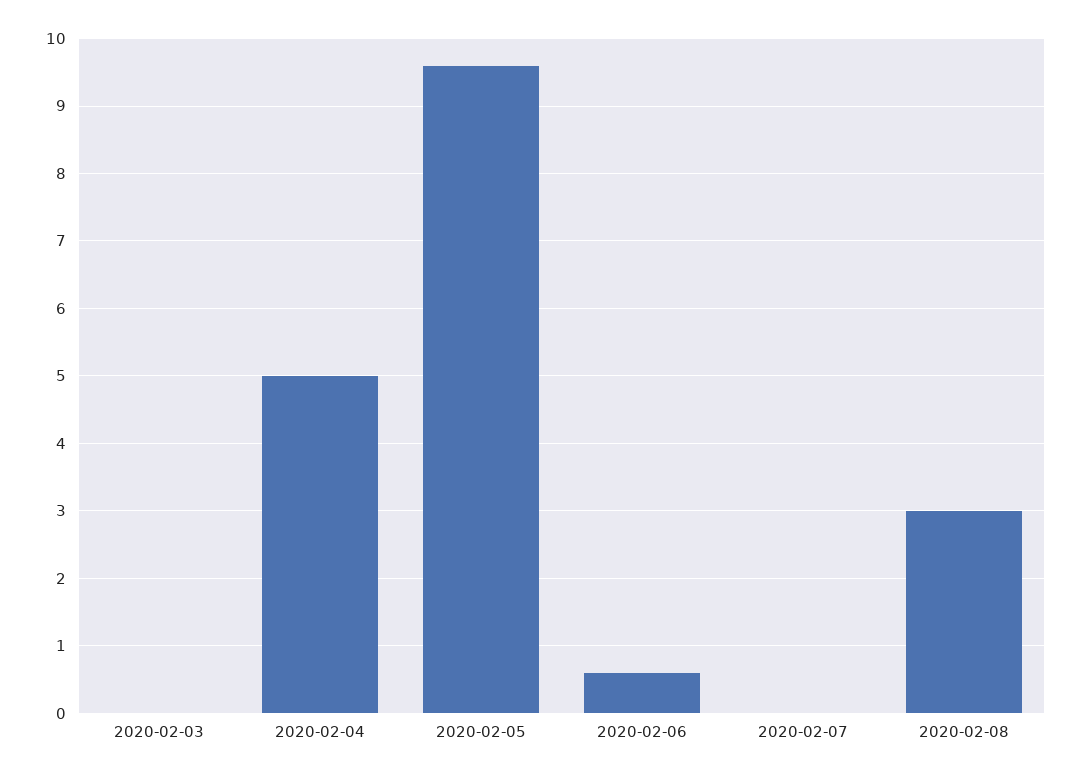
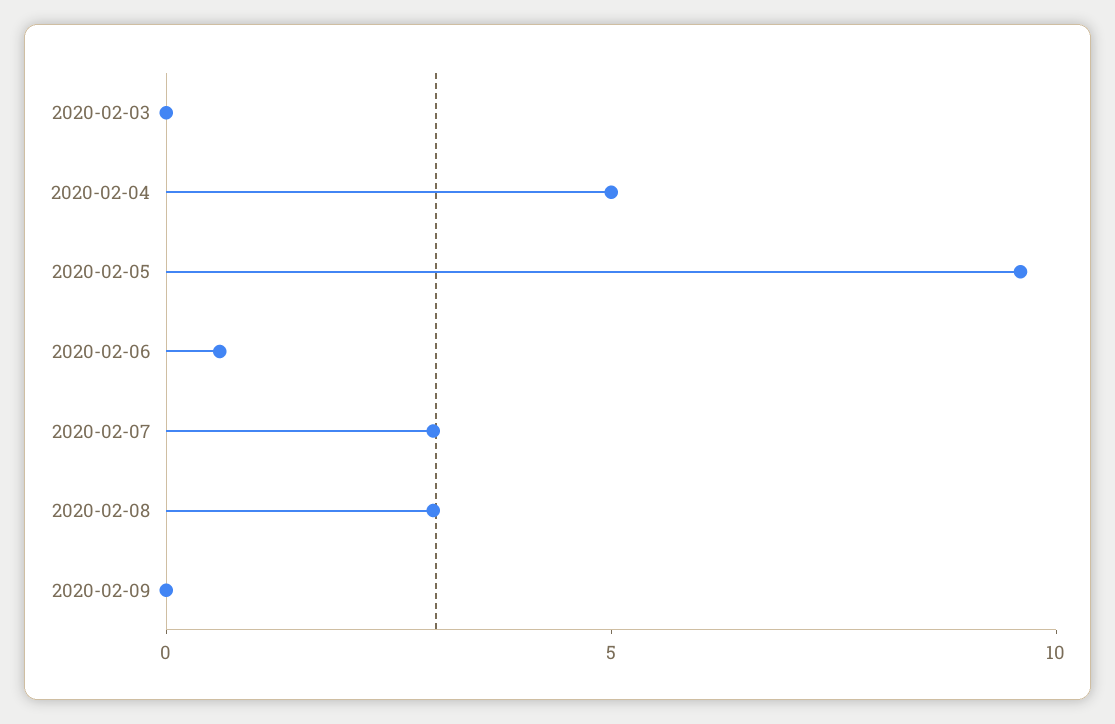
2020-02-07: 0 -> 3
2020-02-09: none -> 0

